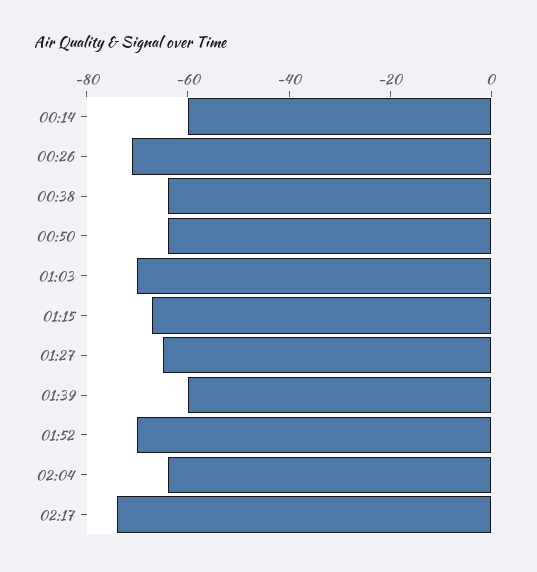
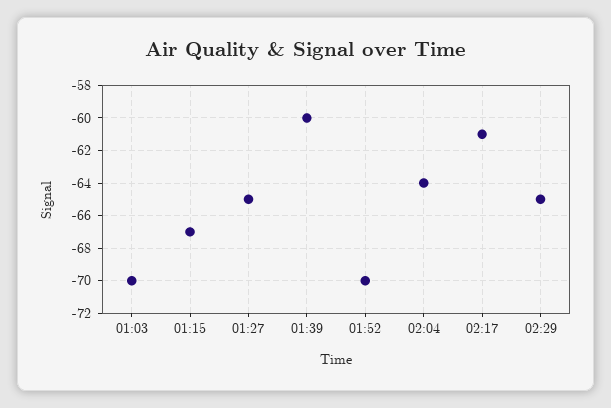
00:14: -60 -> none
00:26: -70 -> none
00:38: -65 -> none
00:50: -65 -> none
02:17: -75 -> -61
02:29: none -> -65

